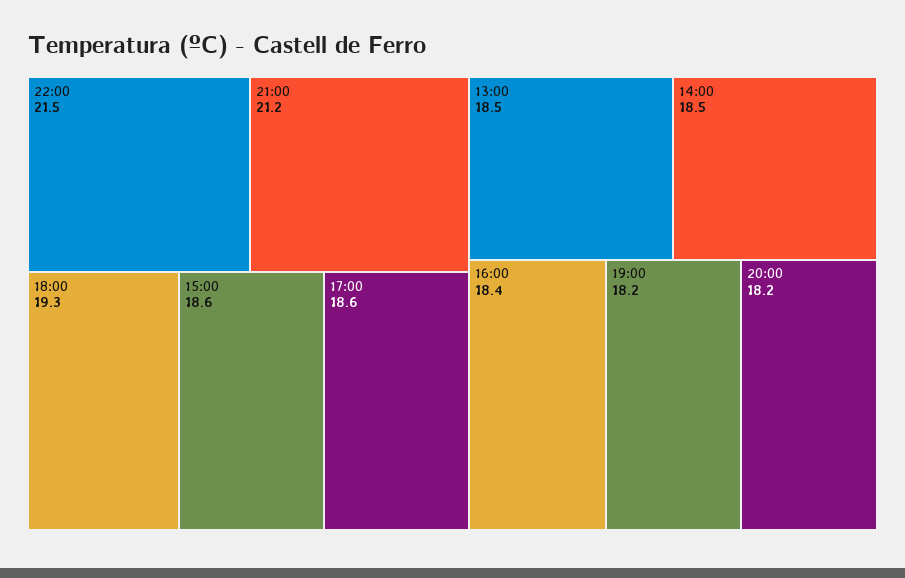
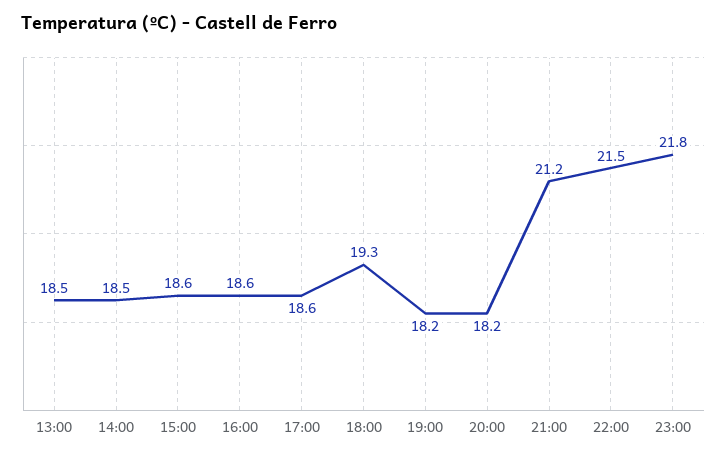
16:00: 18.4 -> 18.6
23:00: none -> 21.8

